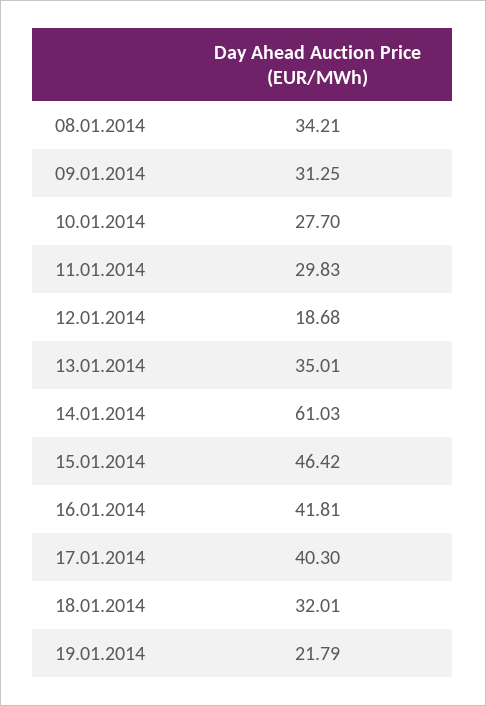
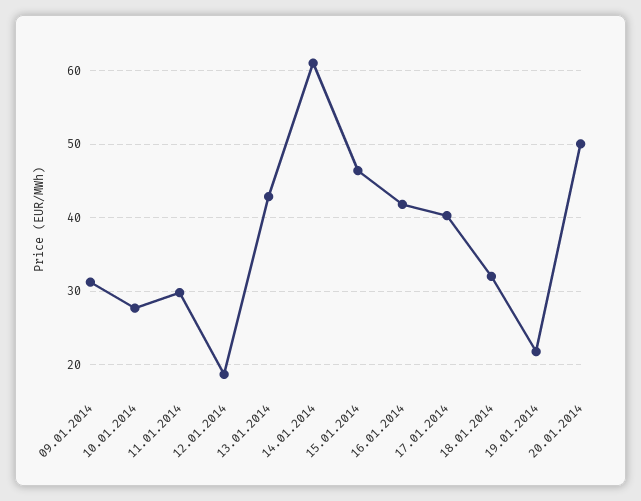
08.01.2014: 34.21 -> none
13.01.2014: 35.01 -> 43
20.01.2014: none -> 50

